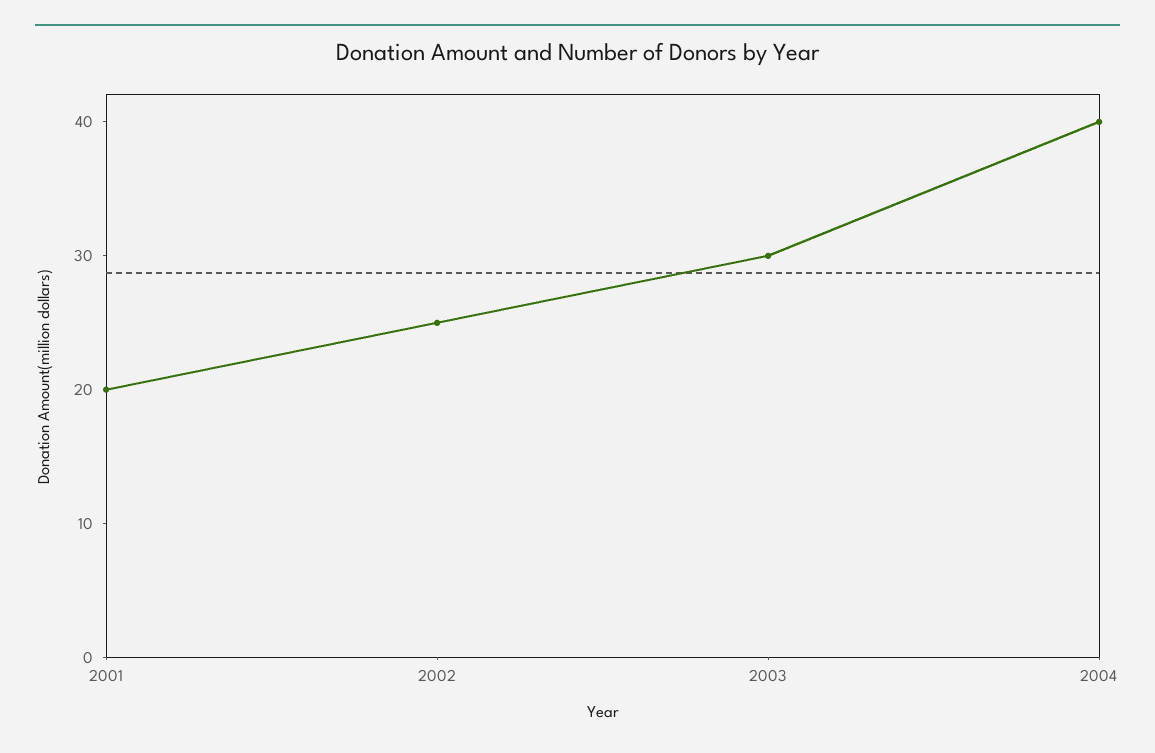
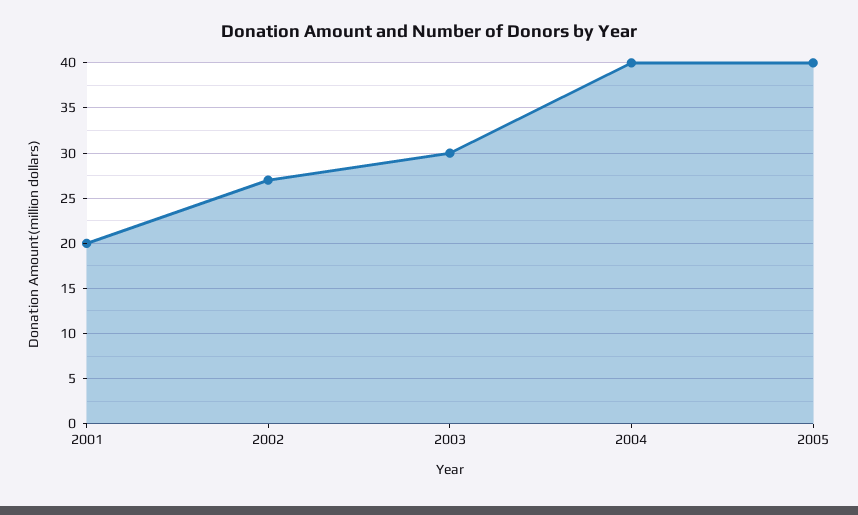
2002: 25 -> 27
2005: none -> 40

